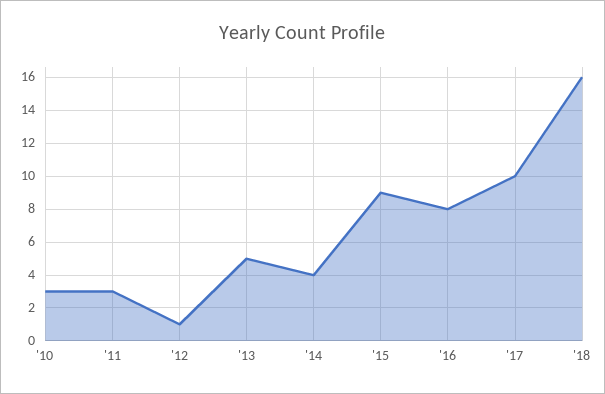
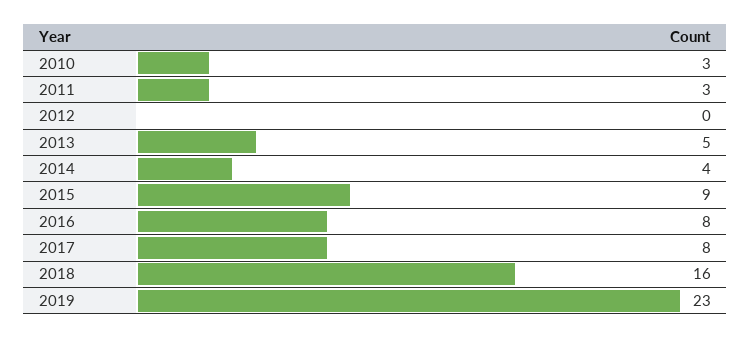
'12: 1 -> 0
'17: 10 -> 8
2019: none -> 23

